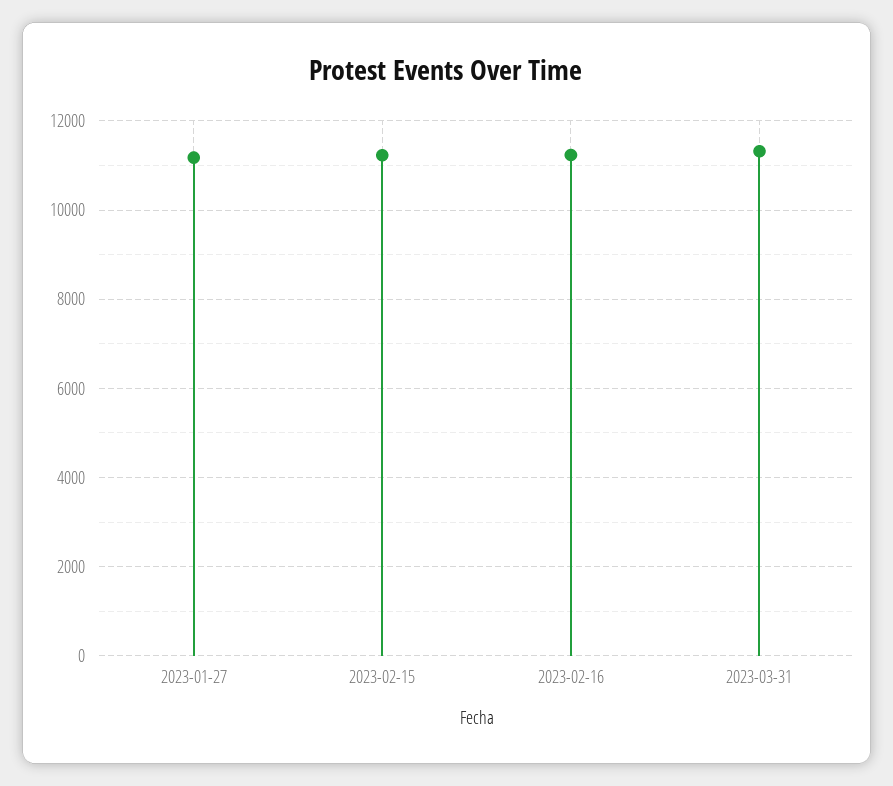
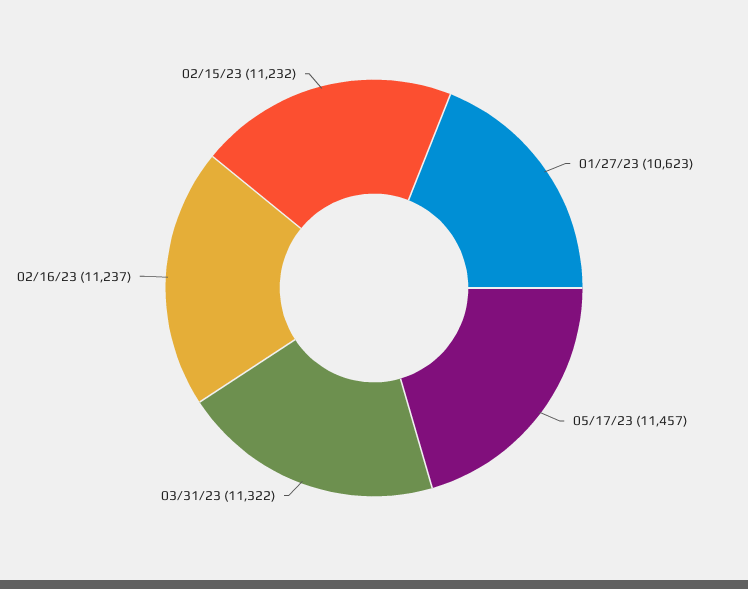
2023-01-27: 11200 -> 10623
05/17/23: none -> 11457

